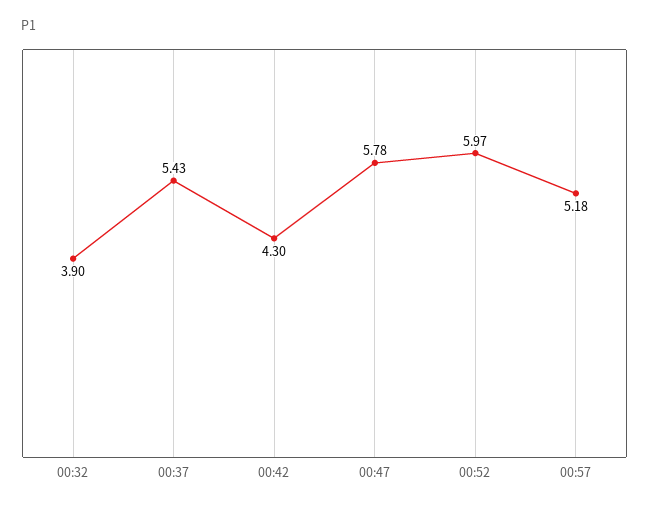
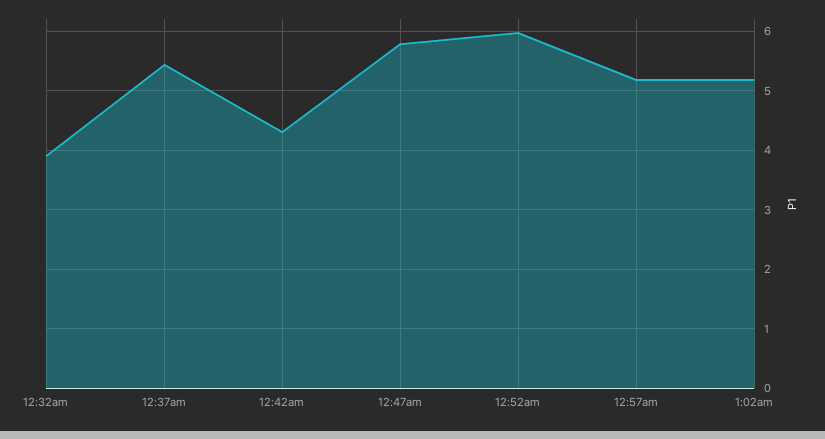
1:02am: none -> 5.2

